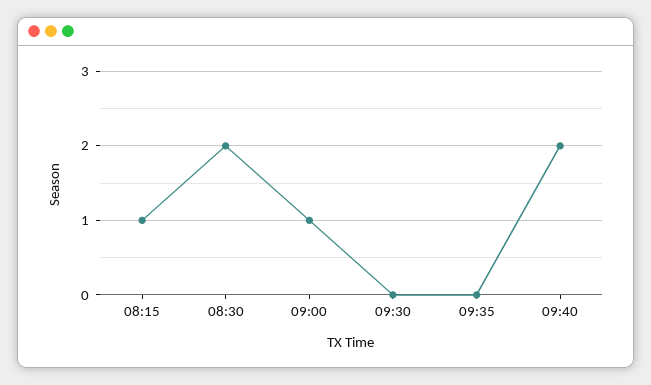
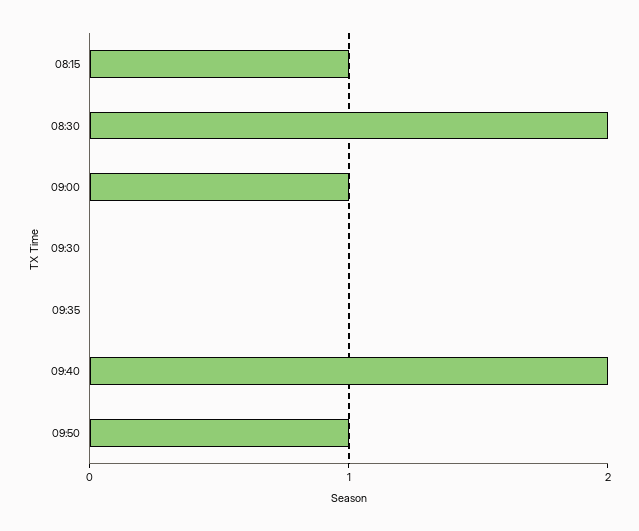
09:50: none -> 1

